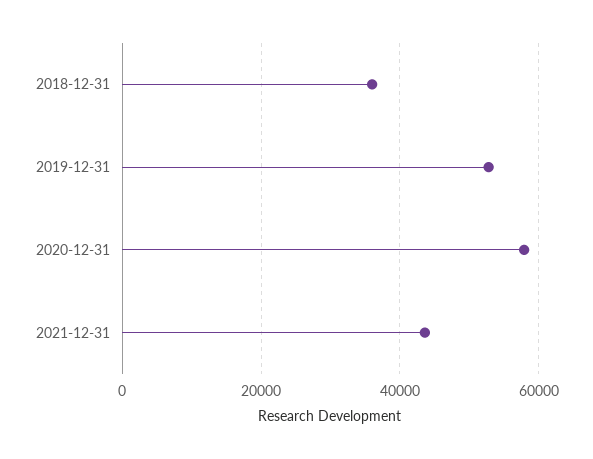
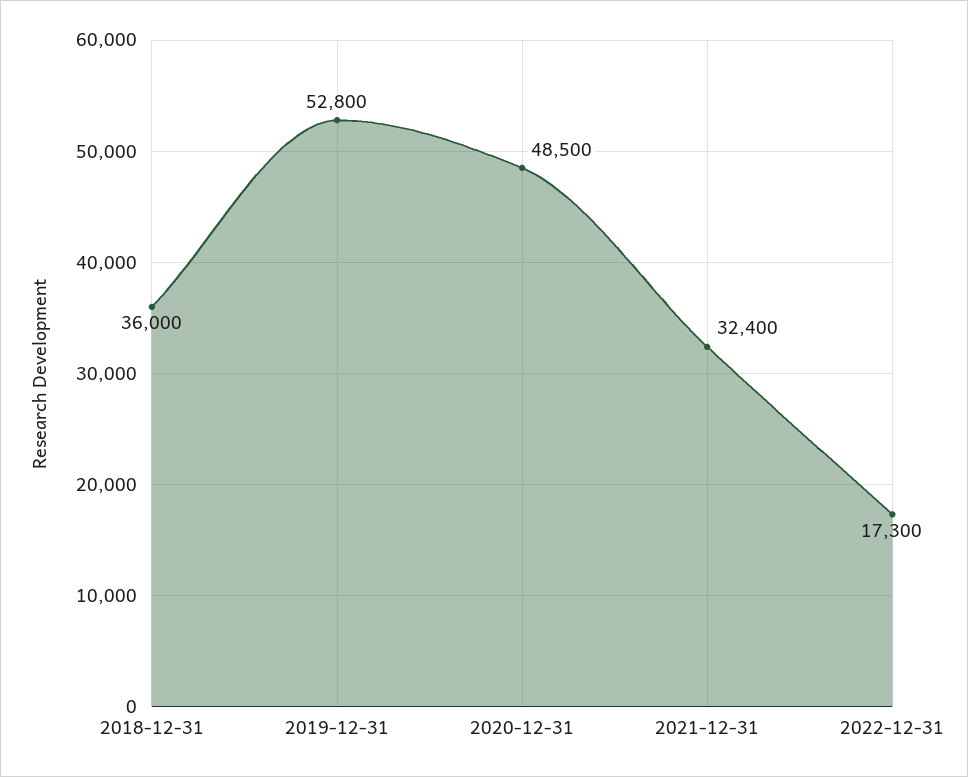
2020-12-31: 58000 -> 48500
2021-12-31: 44000 -> 32400
2022-12-31: none -> 17300

